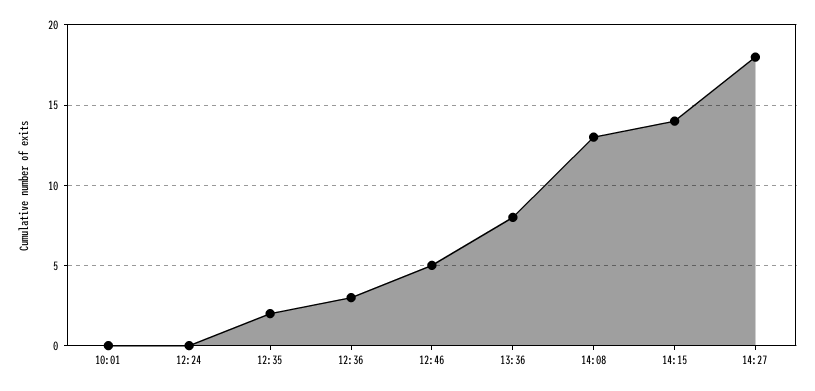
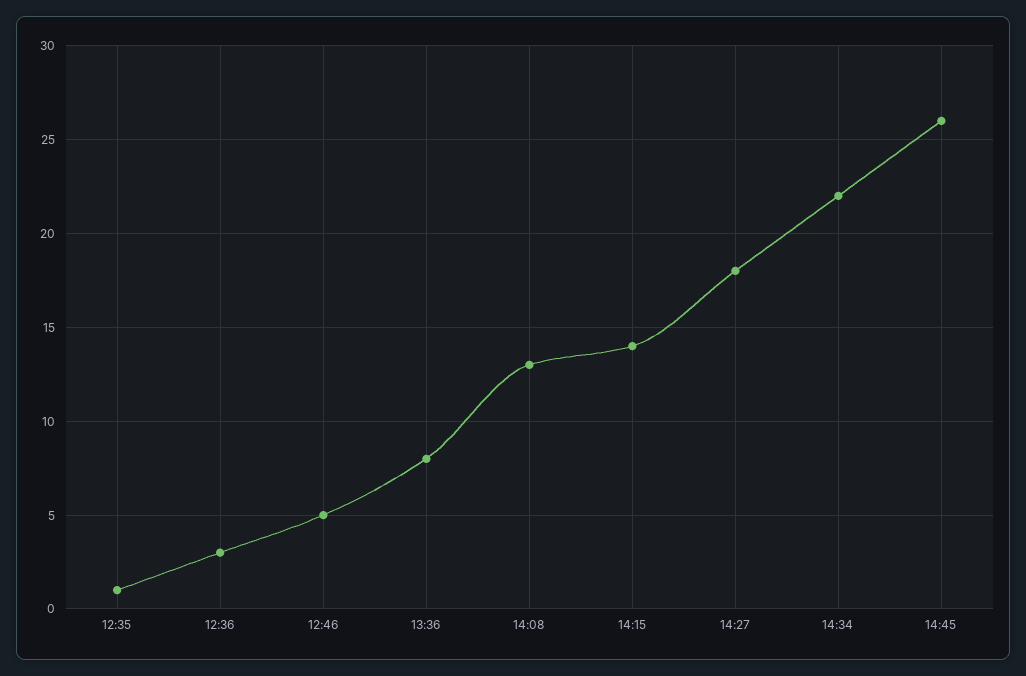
10:01: 0 -> none
12:24: 0 -> none
12:35: 2 -> 1
14:34: none -> 22
14:45: none -> 26

